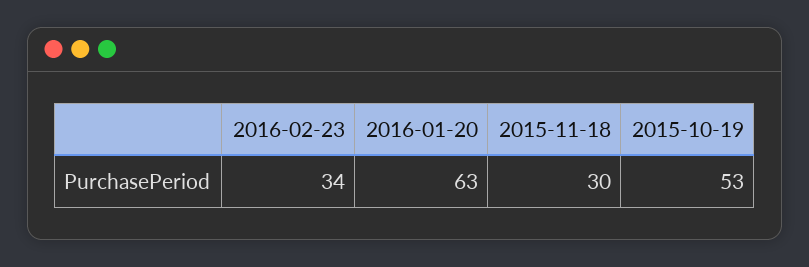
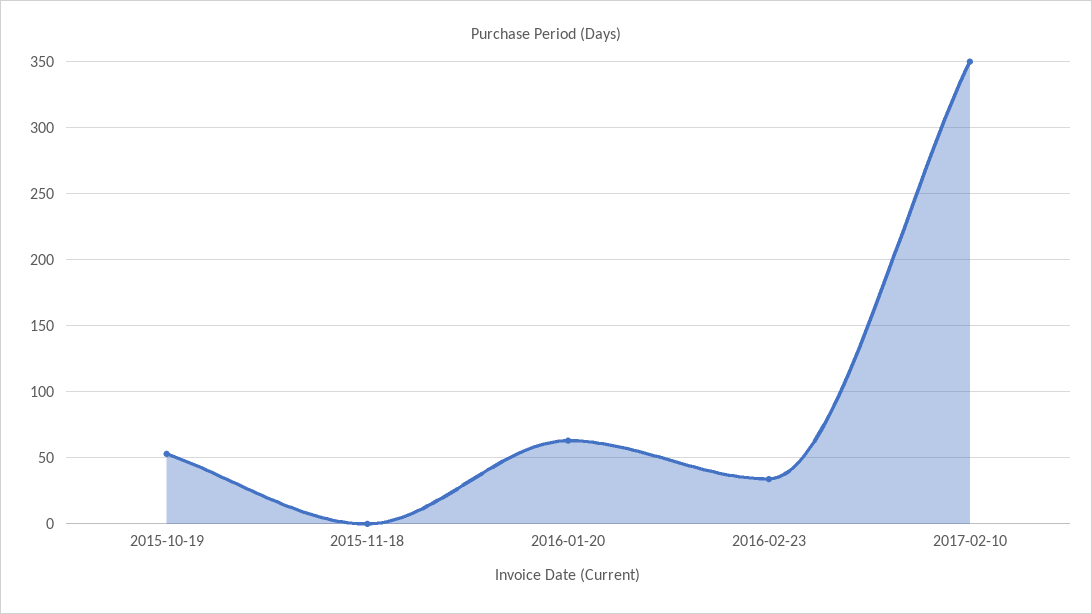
2015-11-18: 30 -> 0
2017-02-10: none -> 350

